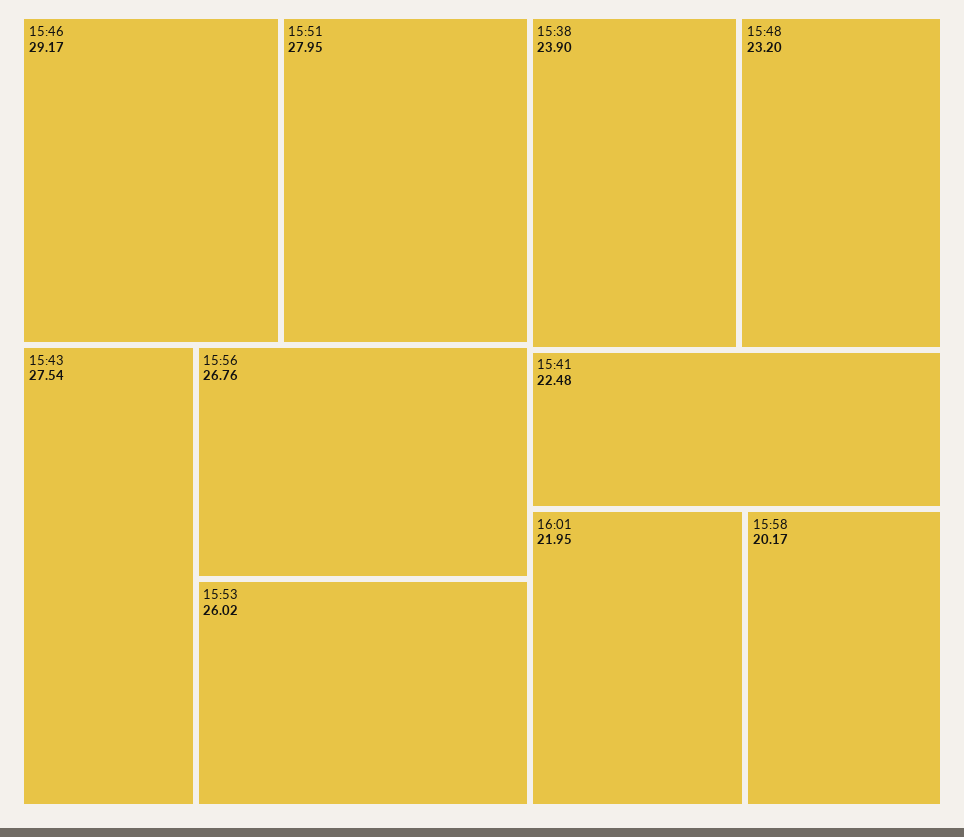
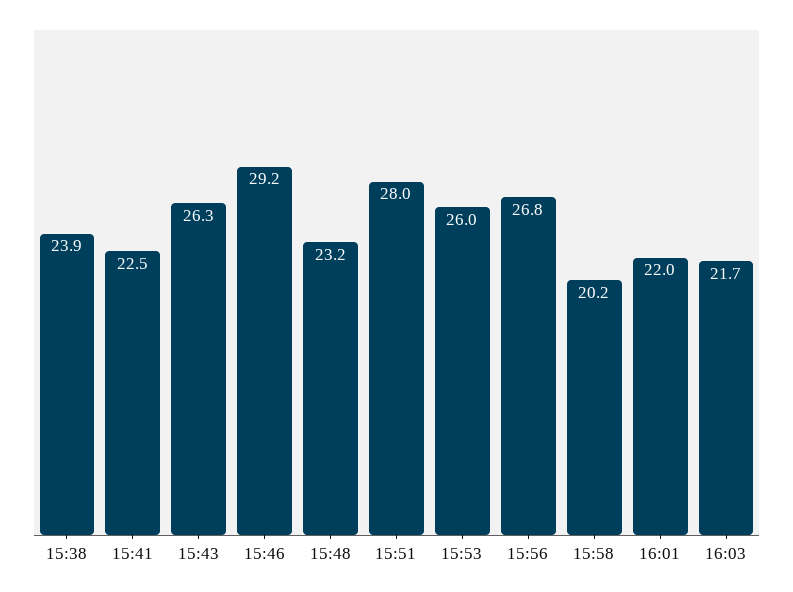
15:43: 27.54 -> 26.3
16:03: none -> 21.7

